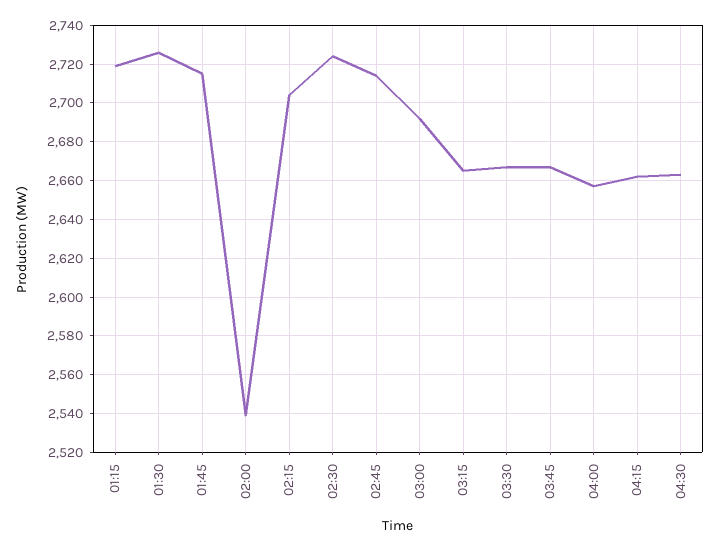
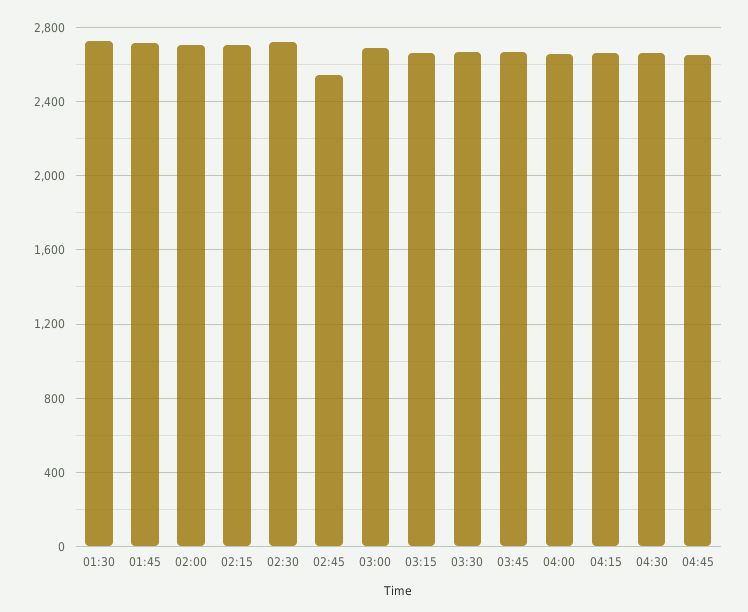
01:15: 2720 -> none
02:00: 2540 -> 2700
02:45: 2715 -> 2550
04:45: none -> 2650

